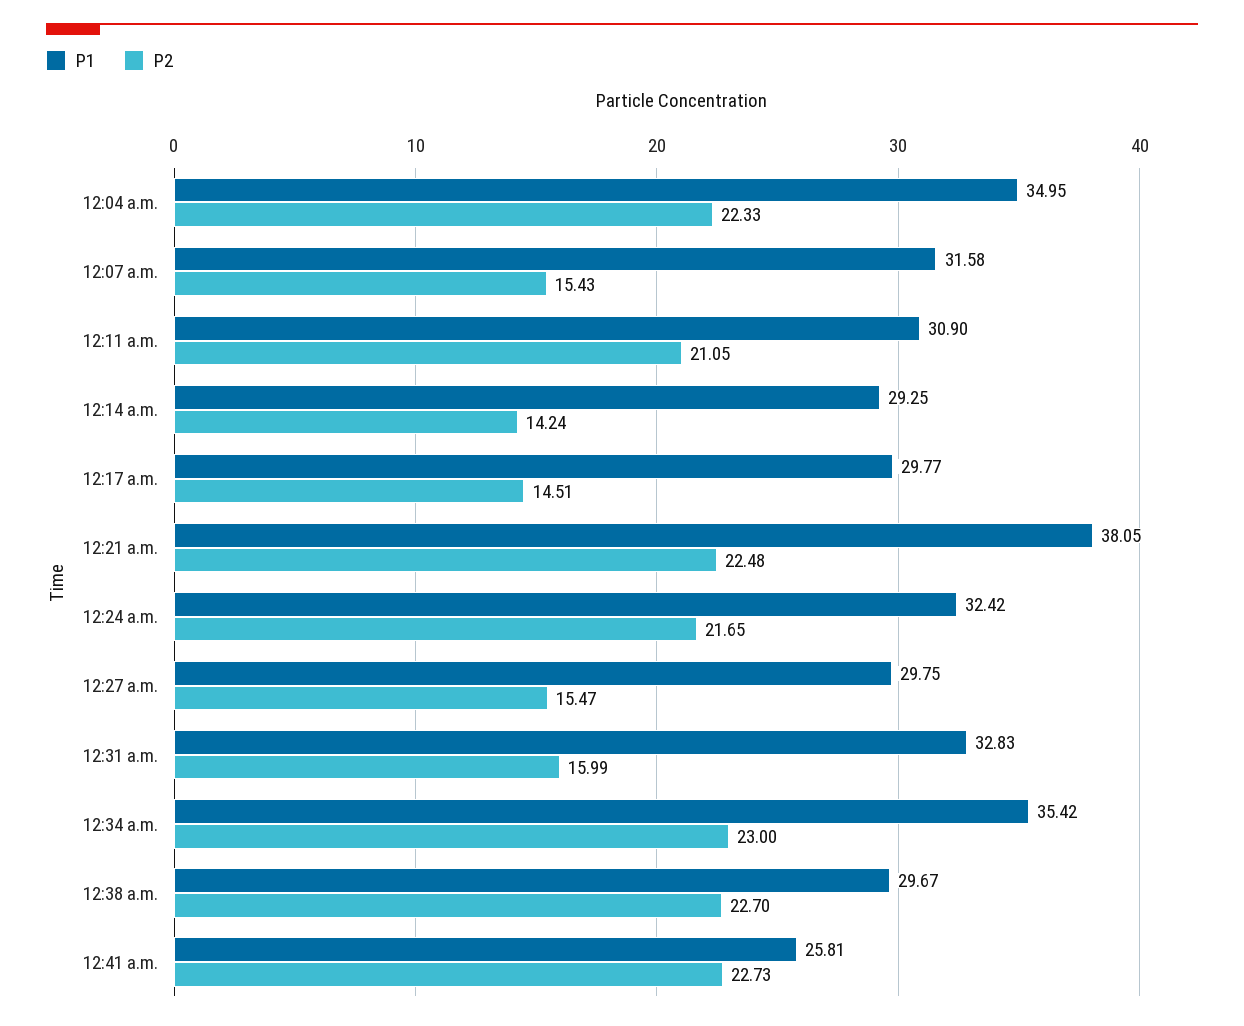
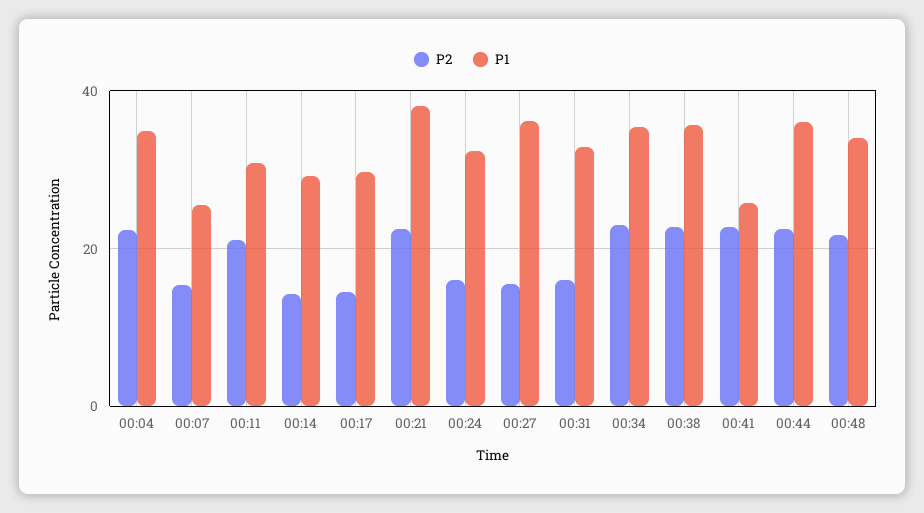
P1, 12:07 a.m.: 31.58 -> 26
P2, 12:24 a.m.: 21.65 -> 16
P1, 12:27 a.m.: 29.75 -> 36
P1, 12:38 a.m.: 29.67 -> 36
P2, 00:44: none -> 22
P1, 00:44: none -> 36
P2, 00:48: none -> 22
P1, 00:48: none -> 34

